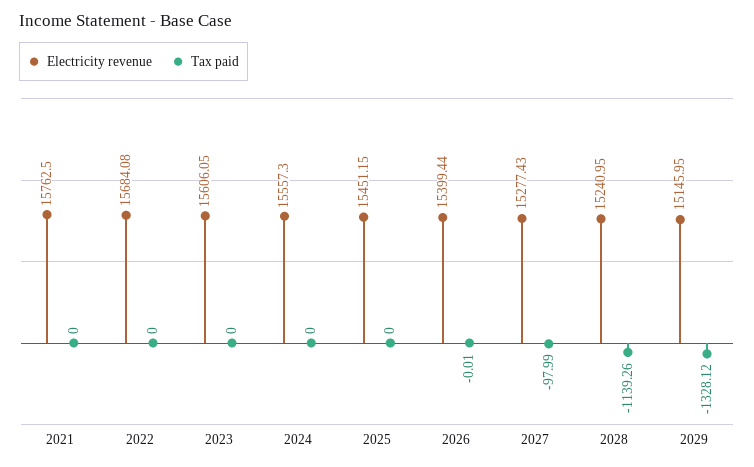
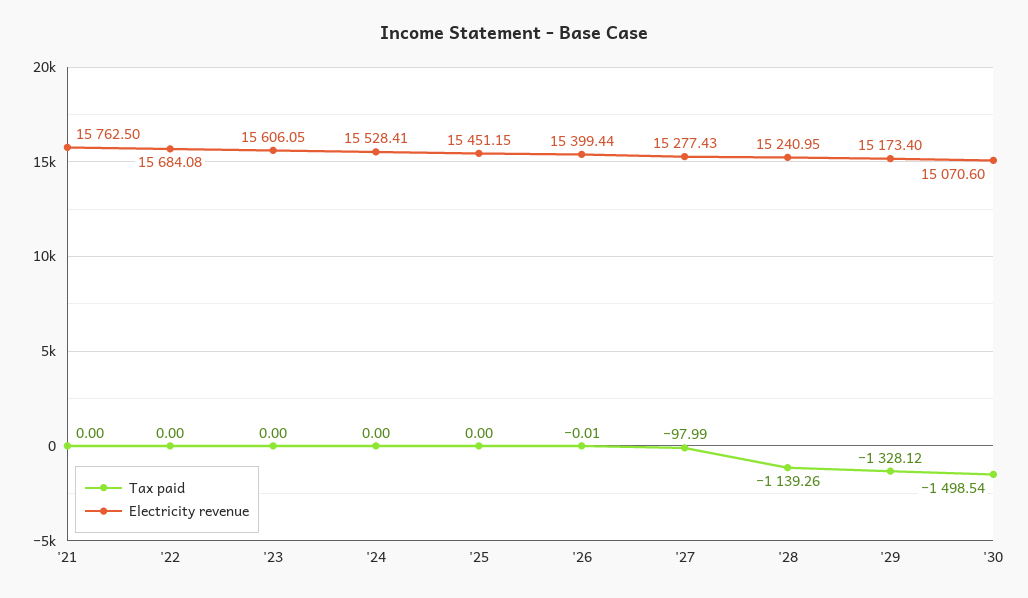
Electricity revenue, 2024: 15557.3 -> 15528.41
Electricity revenue, 2029: 15145.95 -> 15173.4
Tax paid, '30: none -> -1498.54
Electricity revenue, '30: none -> 15070.6

